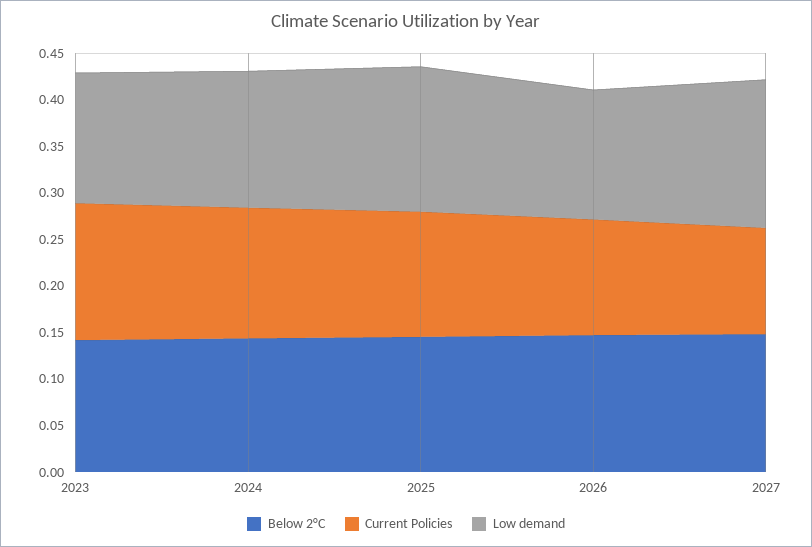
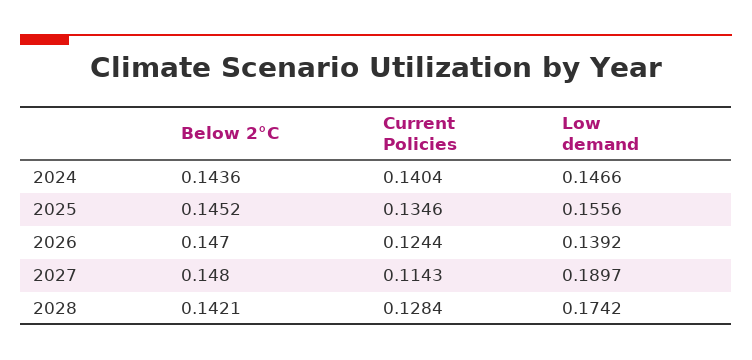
Below 2°C, 2023: 0.14 -> none
Current Policies, 2023: 0.15 -> none
Low demand, 2023: 0.14 -> none
Low demand, 2027: 0.16 -> 0.1897
Below 2°C, 2028: none -> 0.1421
Current Policies, 2028: none -> 0.1284
Low demand, 2028: none -> 0.1742

